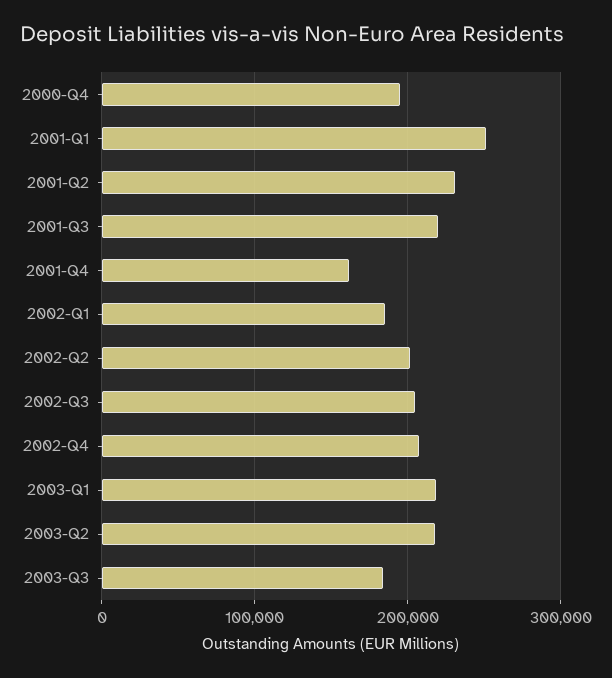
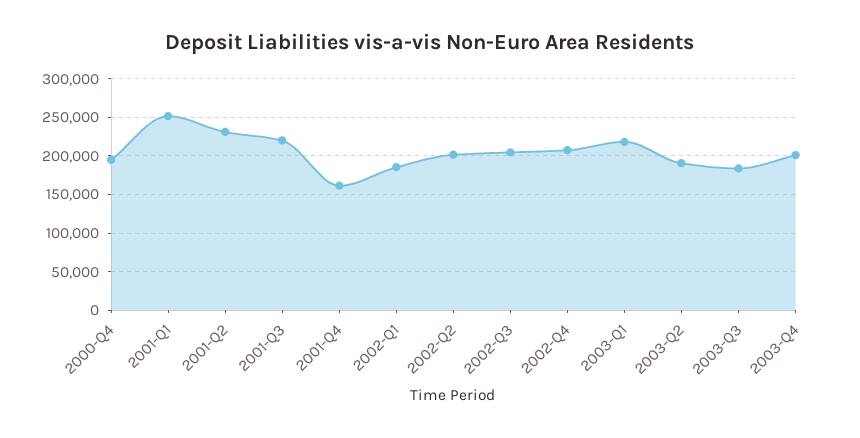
2003-Q2: 220000 -> 190000
2003-Q4: none -> 200000

